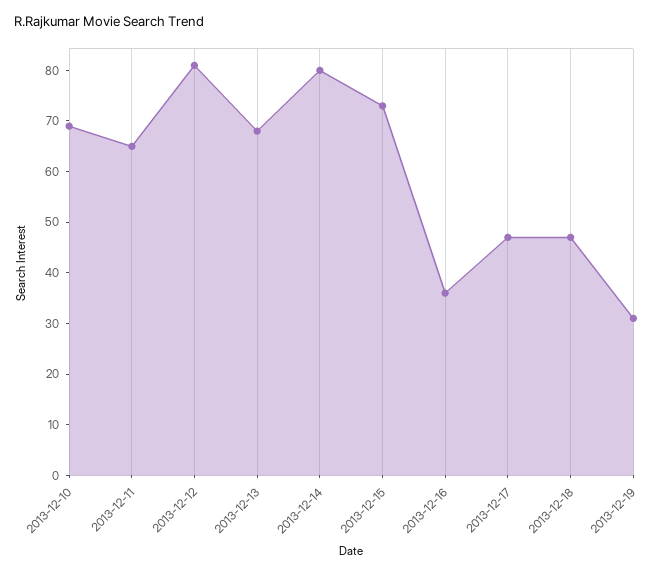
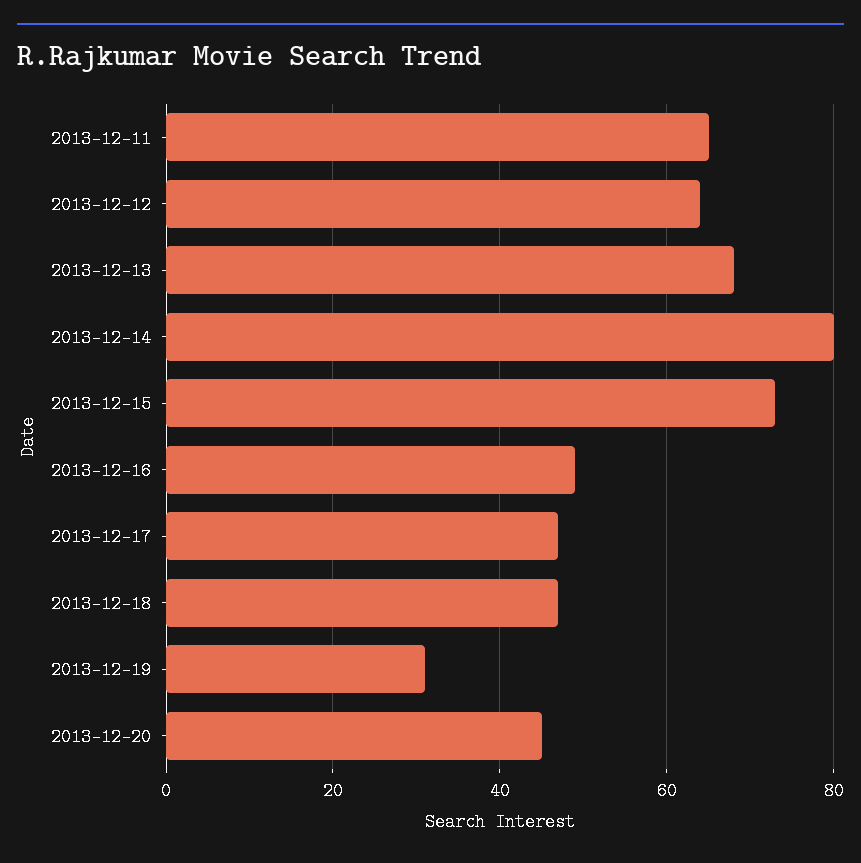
2013-12-10: 70 -> none
2013-12-12: 80 -> 65
2013-12-16: 35 -> 50
2013-12-20: none -> 45

